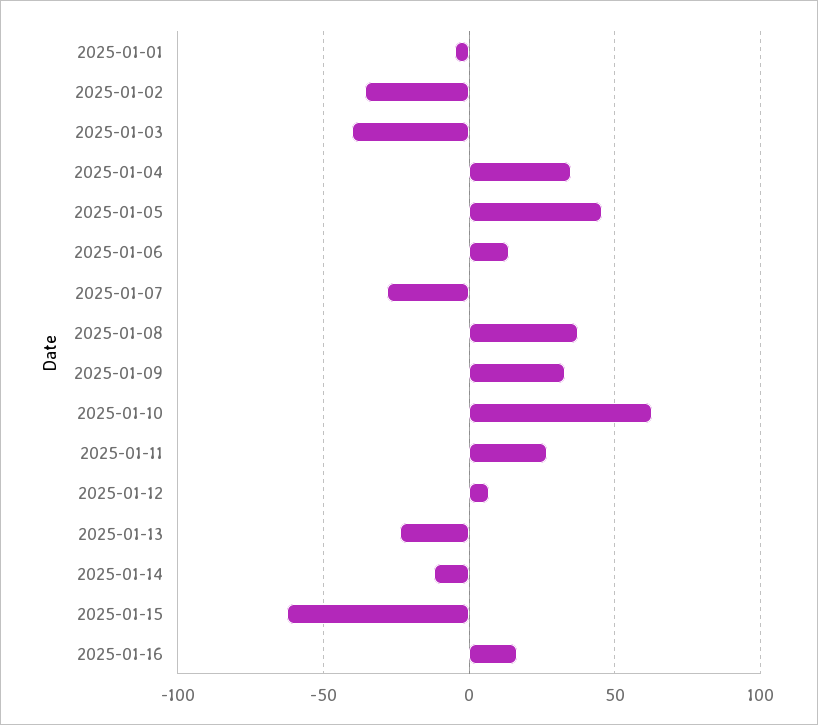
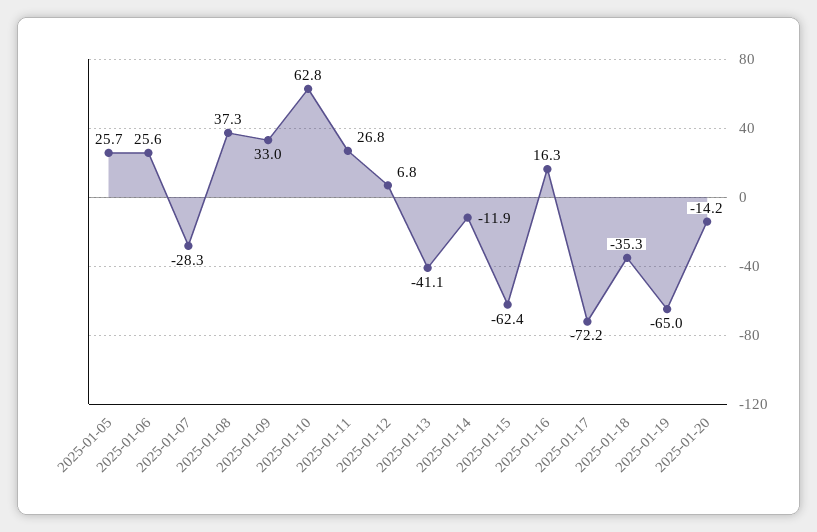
2025-01-01: -5 -> none
2025-01-02: -35 -> none
2025-01-03: -40 -> none
2025-01-04: 35 -> none
2025-01-05: 45 -> 25.7
2025-01-06: 15 -> 25.6
2025-01-13: -25 -> -41.1
2025-01-17: none -> -72.2
2025-01-18: none -> -35.3
2025-01-19: none -> -65
2025-01-20: none -> -14.2

